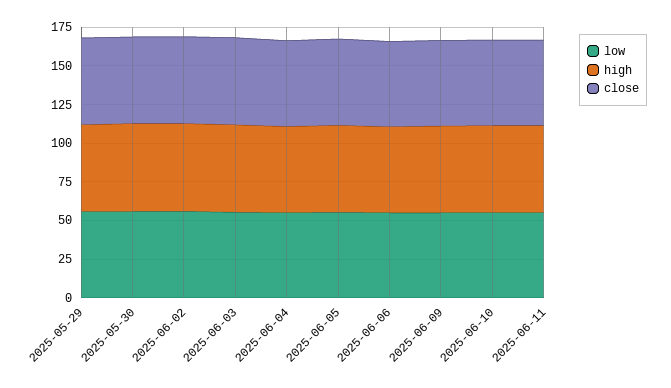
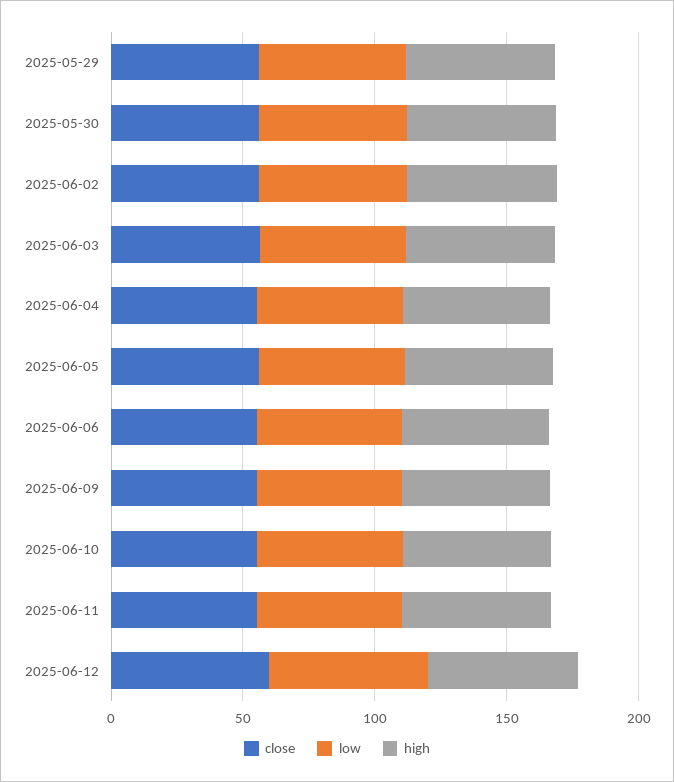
close, 2025-06-12: none -> 60
low, 2025-06-12: none -> 60
high, 2025-06-12: none -> 60

